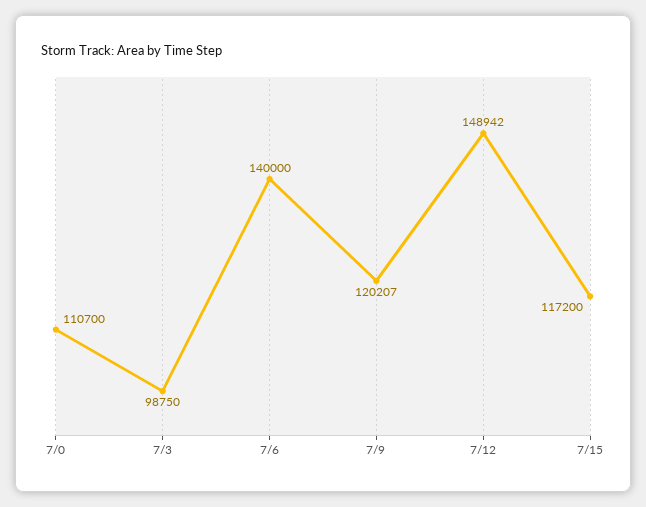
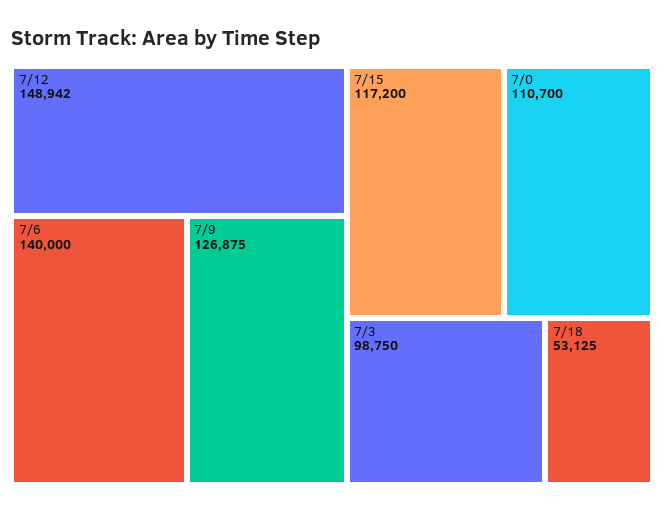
7/9: 120207 -> 126875
7/18: none -> 53125

